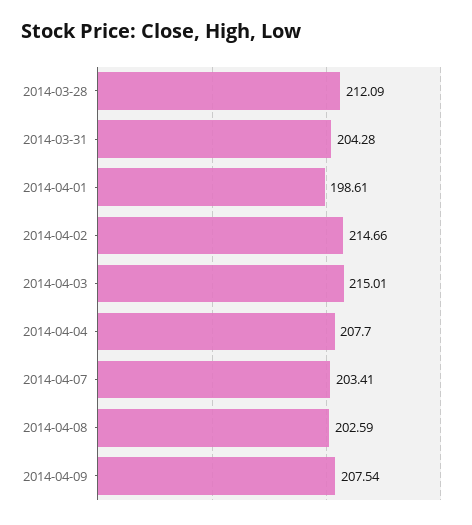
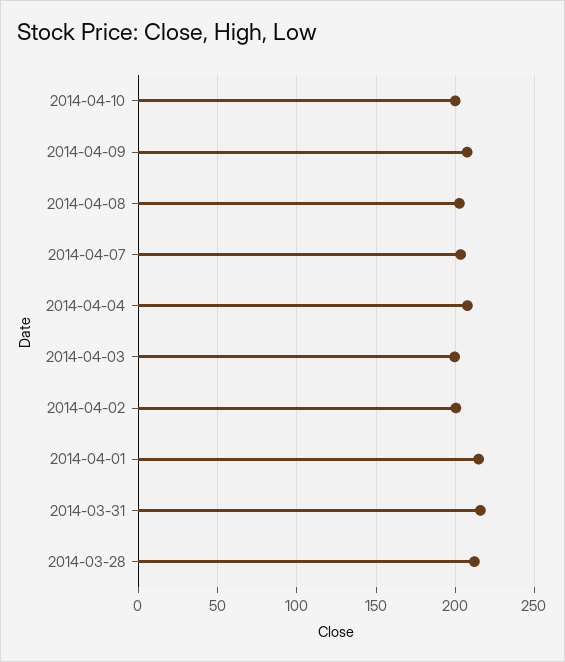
2014-03-31: 204.28 -> 215
2014-04-01: 198.61 -> 215
2014-04-02: 214.66 -> 200
2014-04-03: 215.01 -> 200
2014-04-10: none -> 200

